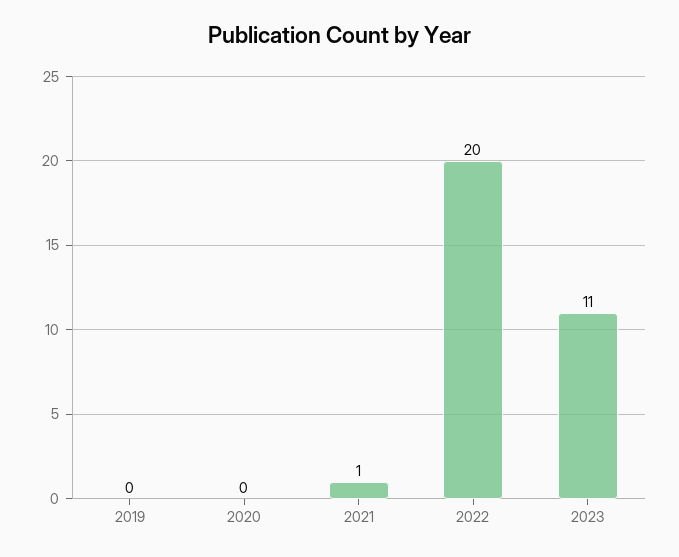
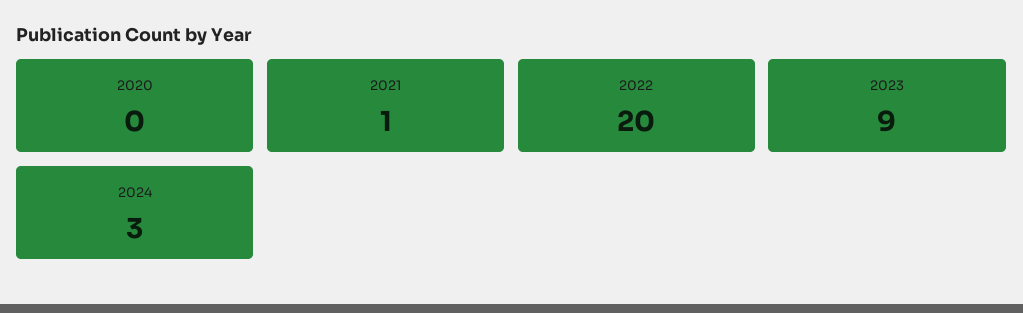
2019: 0 -> none
2023: 11 -> 9
2024: none -> 3

